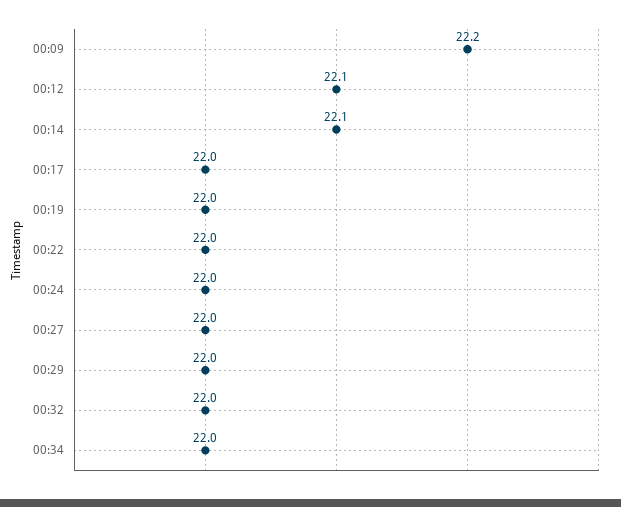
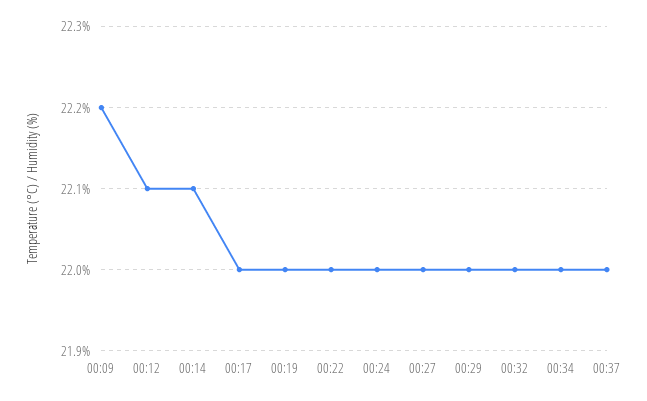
00:37: none -> 22

